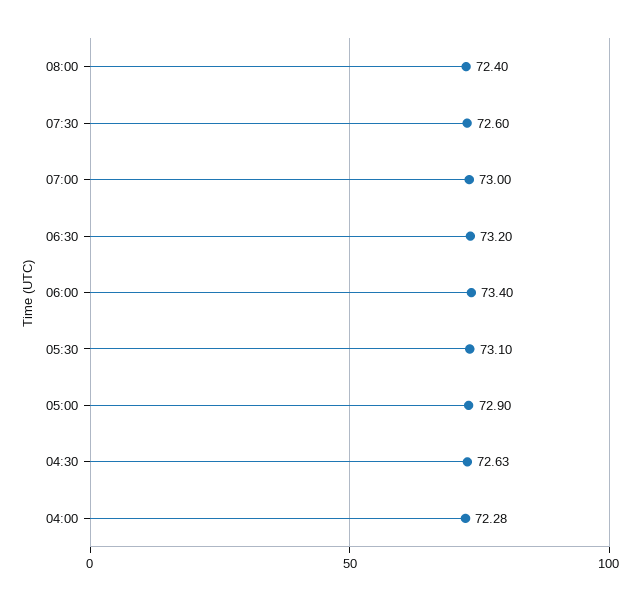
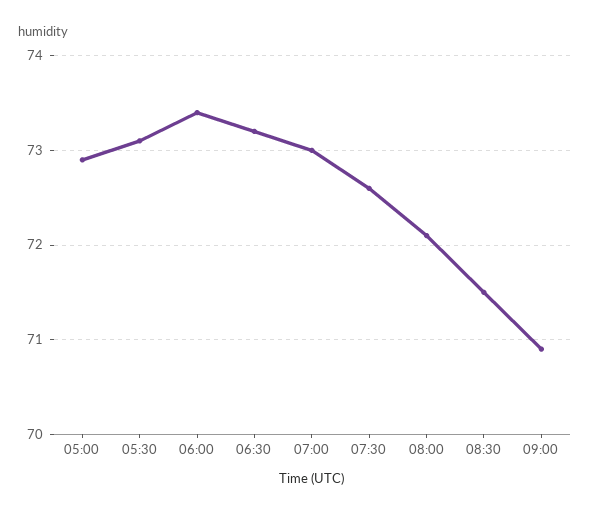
08:00: 72.4 -> 72.1
04:30: 72.63 -> none
04:00: 72.28 -> none
08:30: none -> 71.5
09:00: none -> 70.9

